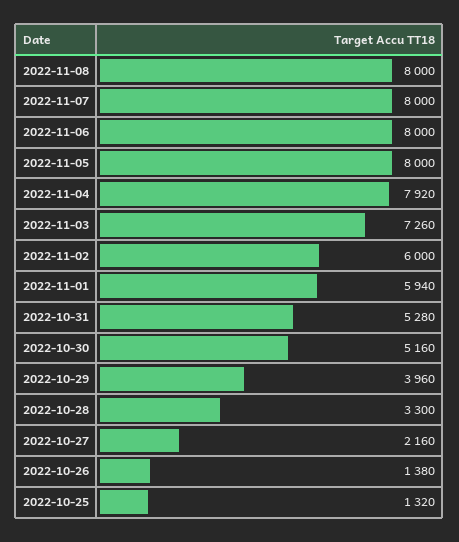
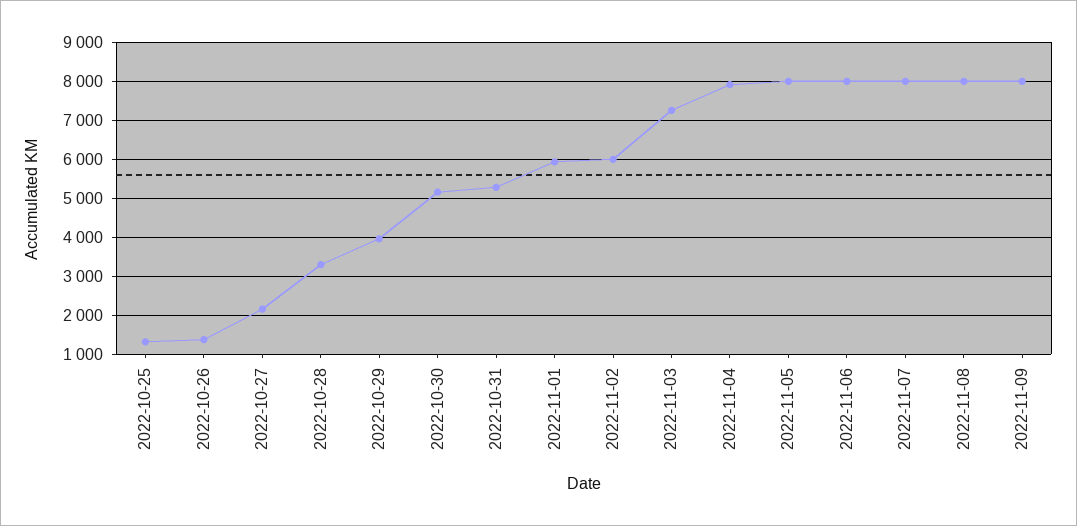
2022-11-09: none -> 8000

